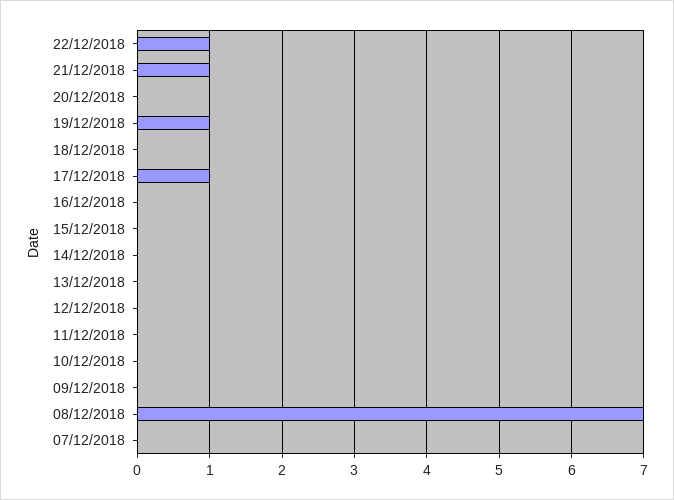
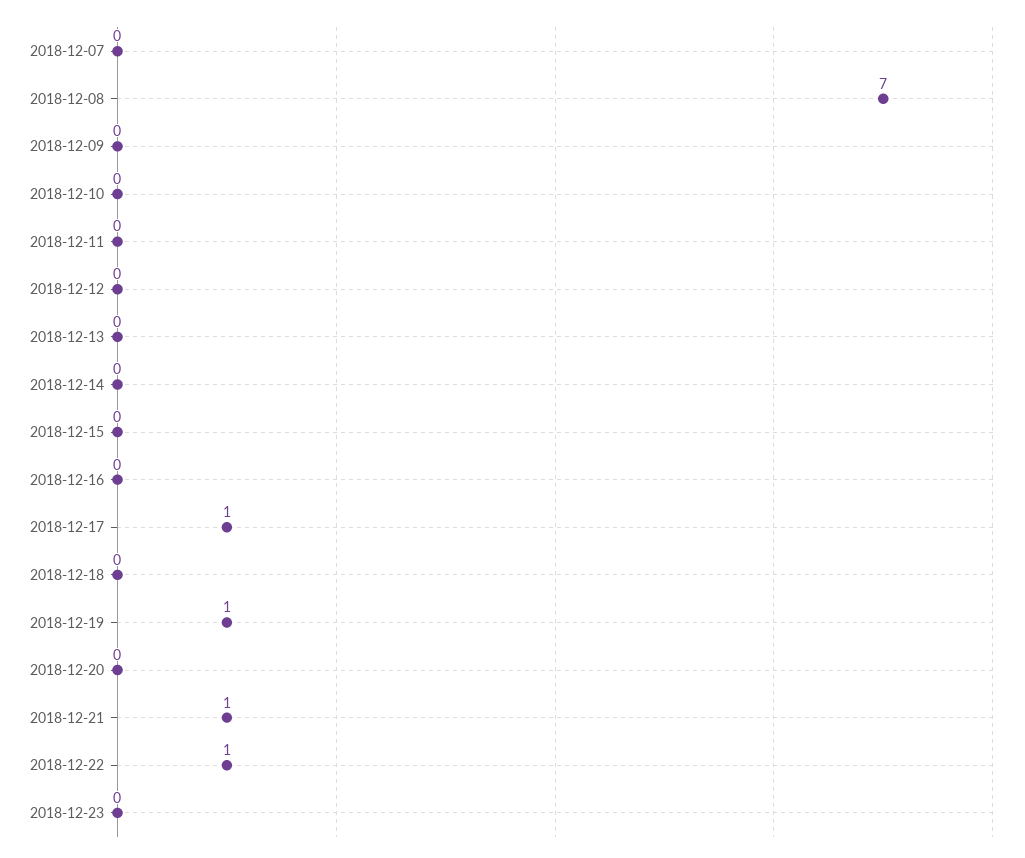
2018-12-23: none -> 0

